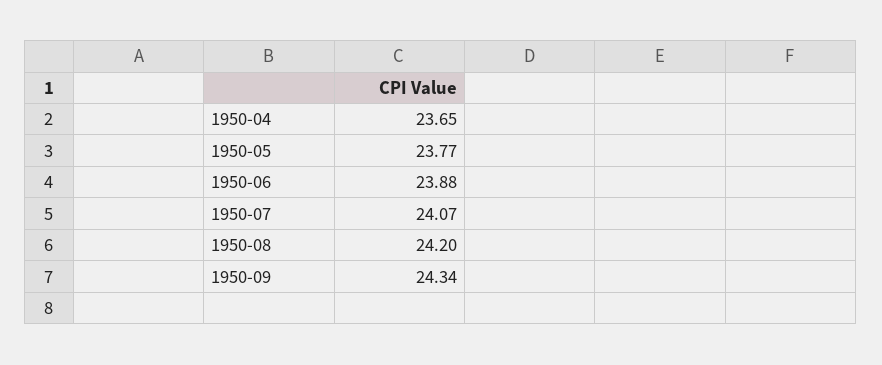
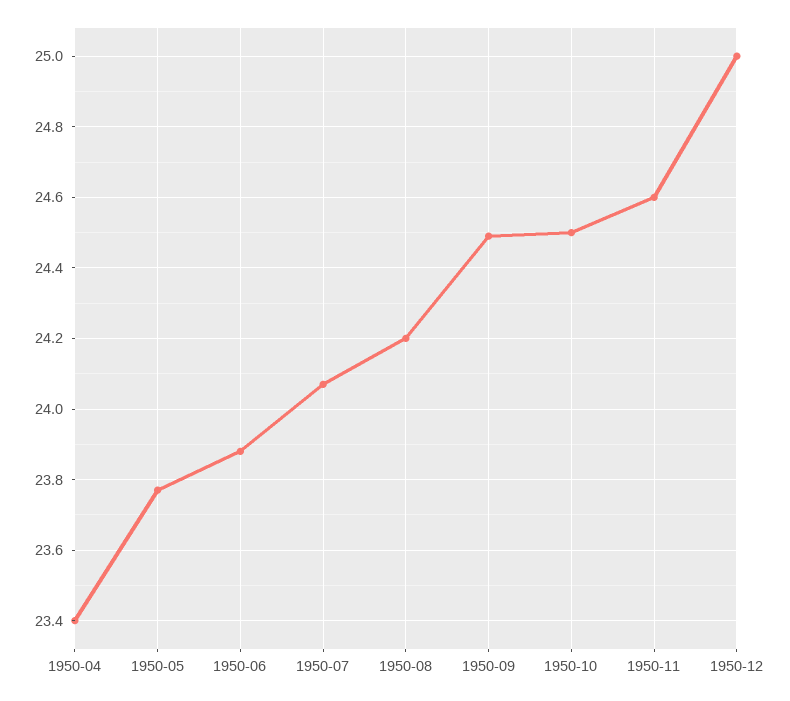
1950-04: 23.65 -> 23.4
1950-09: 24.34 -> 24.5
1950-10: none -> 24.5
1950-11: none -> 24.6
1950-12: none -> 25

